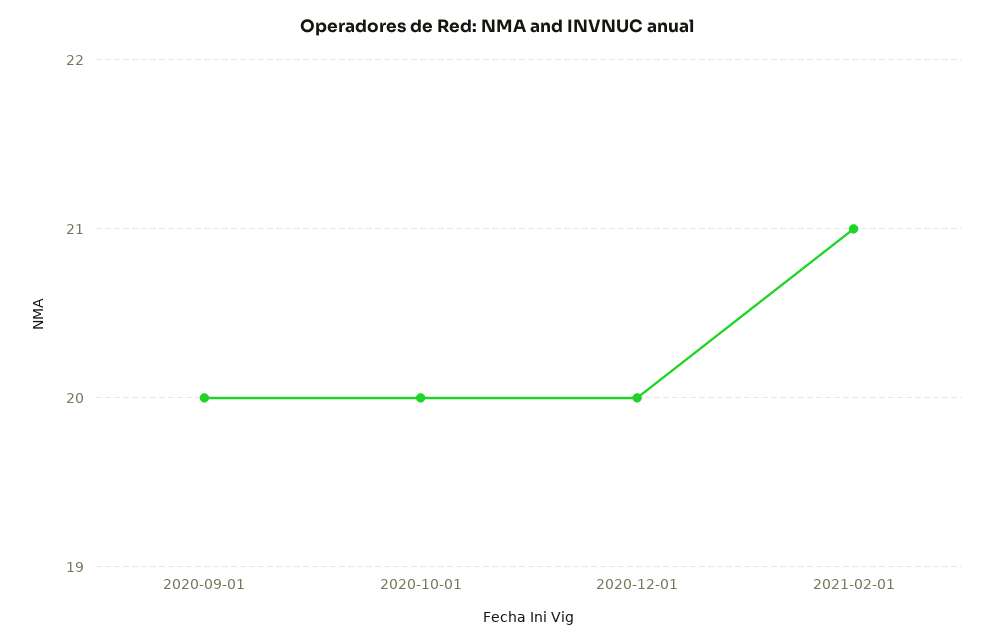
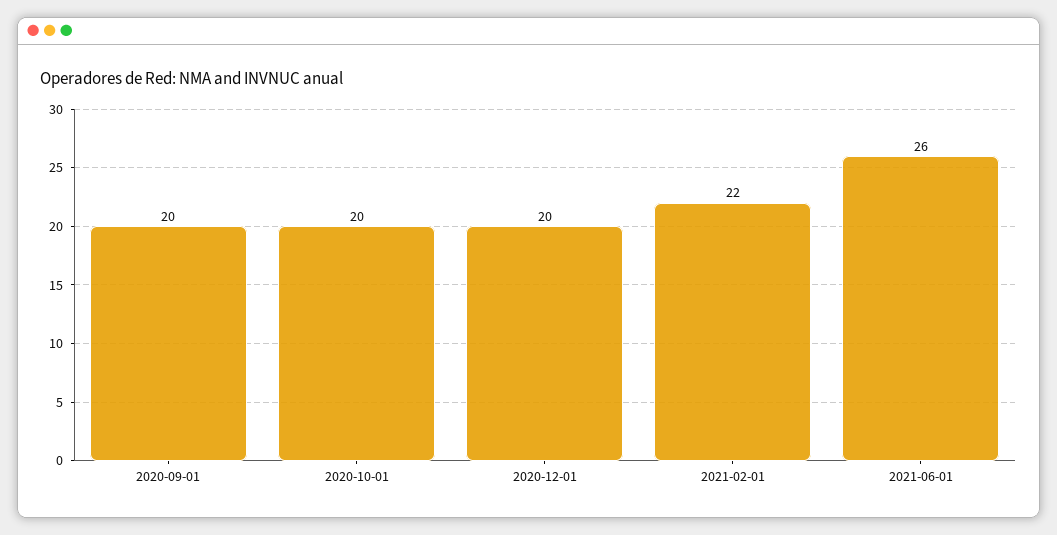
2021-02-01: 21 -> 22
2021-06-01: none -> 26

